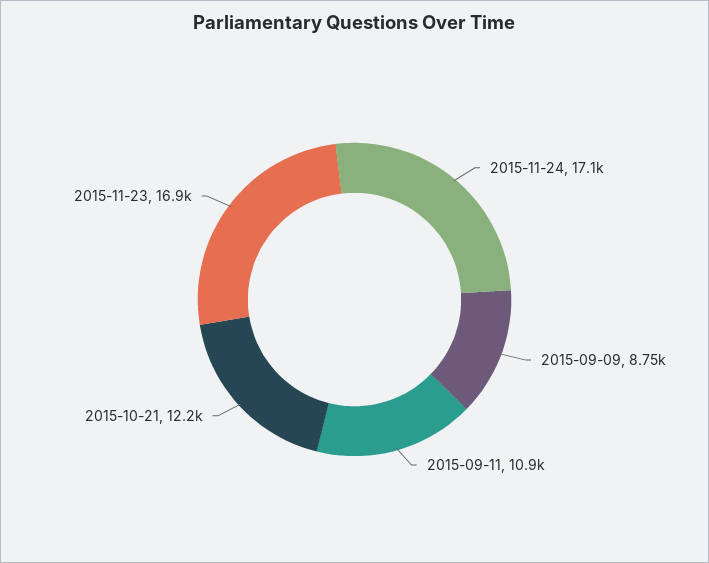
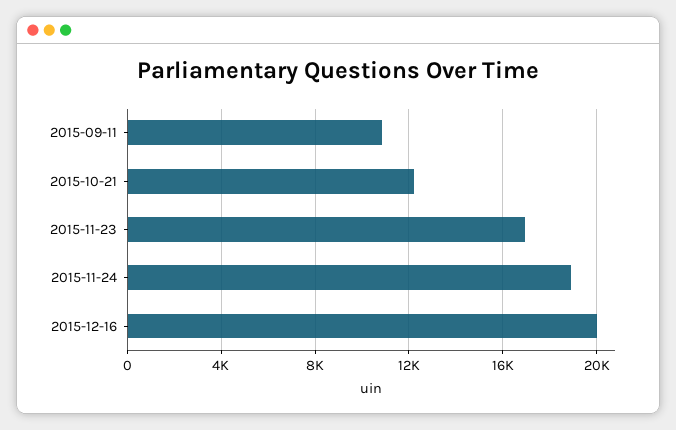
2015-11-24: 17100 -> 19000
2015-09-09: 8750 -> none
2015-12-16: none -> 20000

